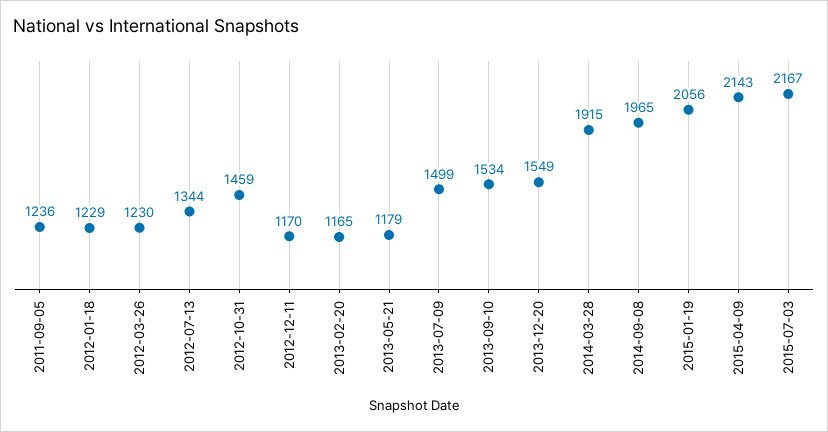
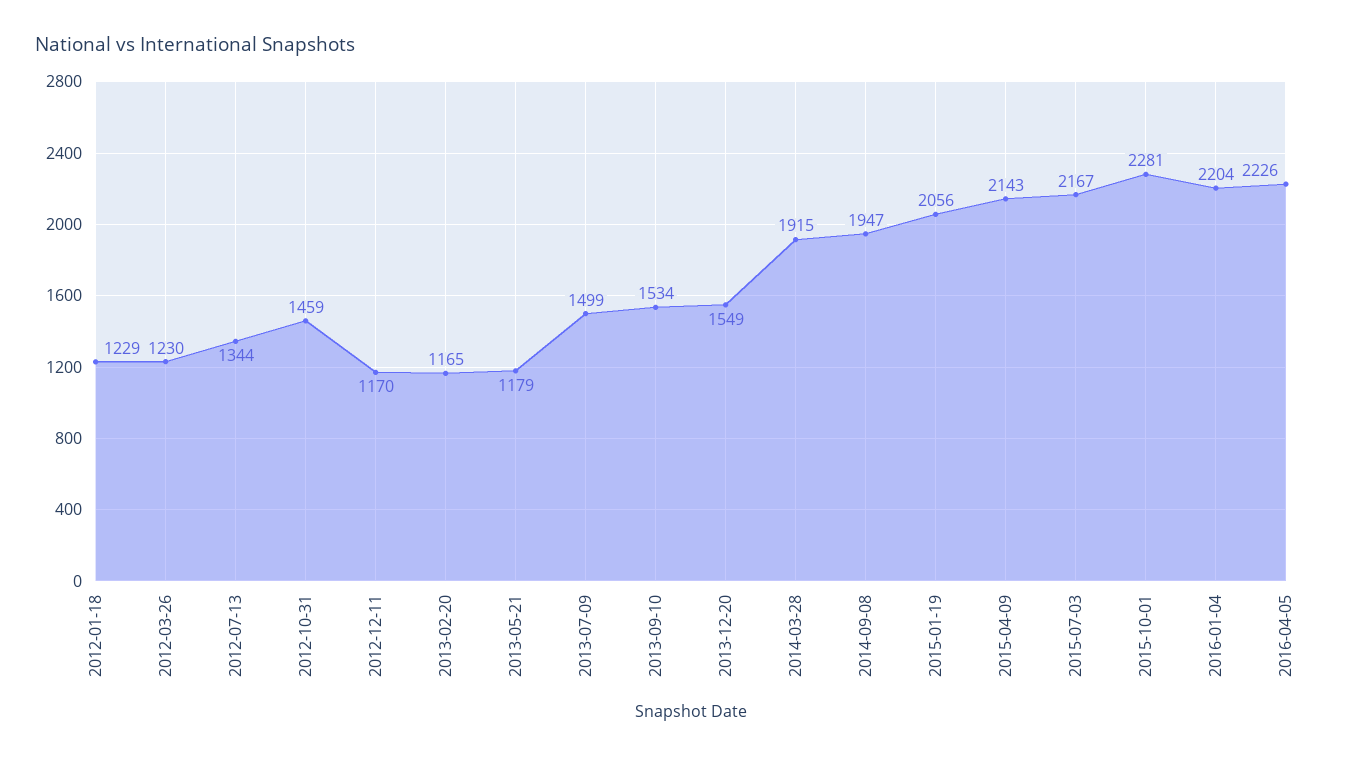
2011-09-05: 1236 -> none
2014-09-08: 1965 -> 1947
2015-10-01: none -> 2281
2016-01-04: none -> 2204
2016-04-05: none -> 2226

